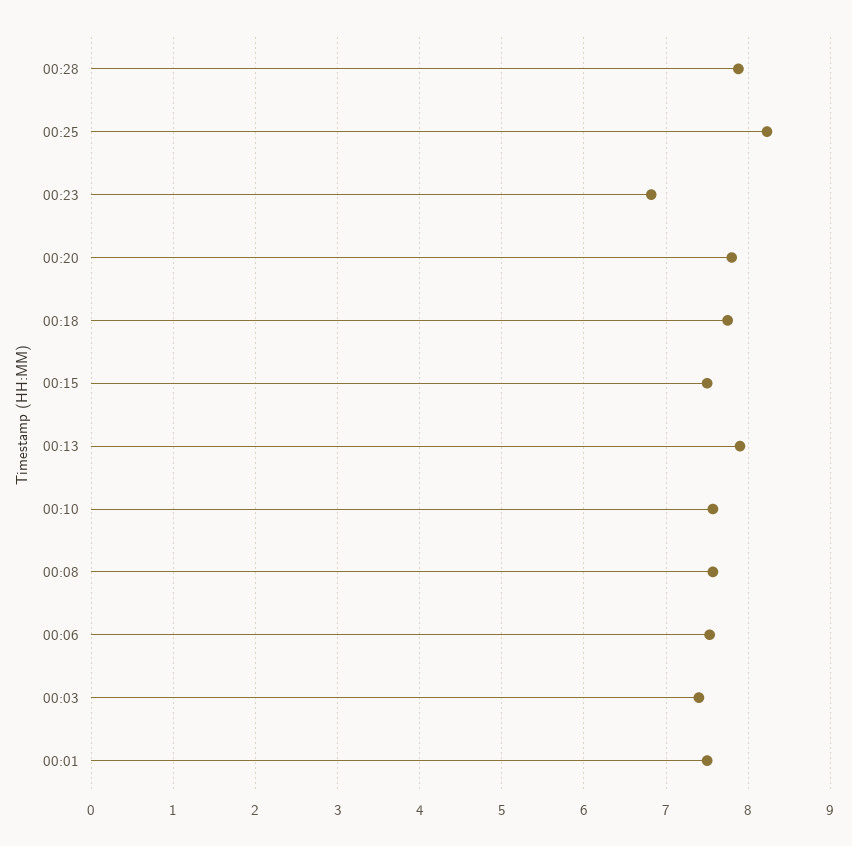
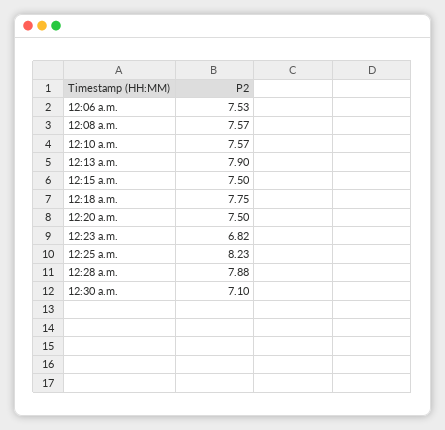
00:20: 7.8 -> 7.5
00:03: 7.4 -> none
00:01: 7.5 -> none
12:30 a.m.: none -> 7.1

